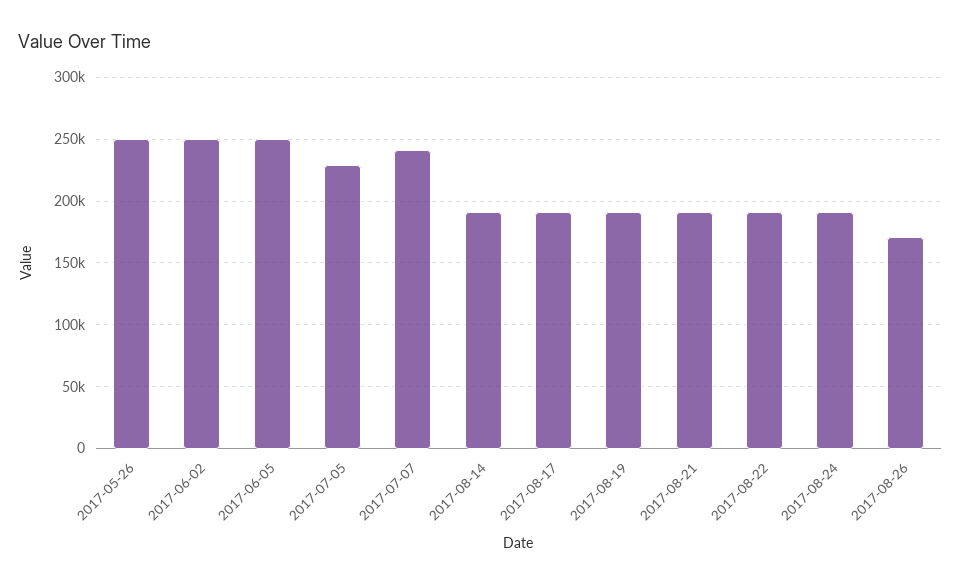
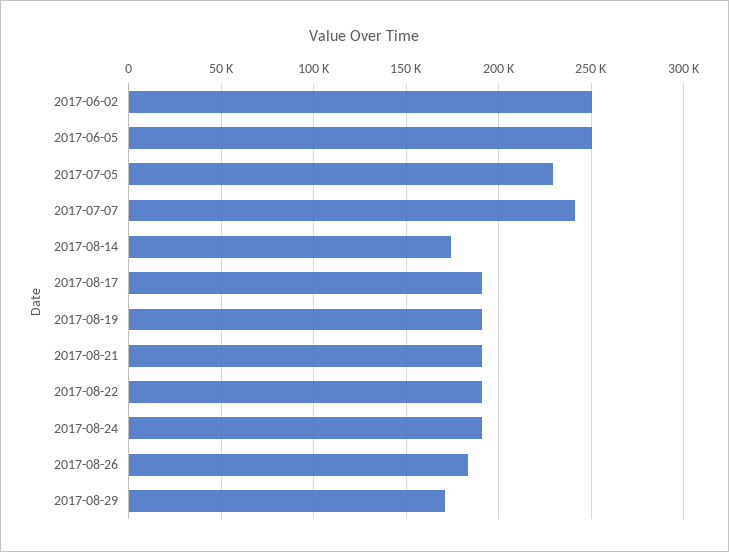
2017-05-26: 250000 -> none
2017-08-14: 190000 -> 175000
2017-08-26: 170000 -> 185000
2017-08-29: none -> 170000

